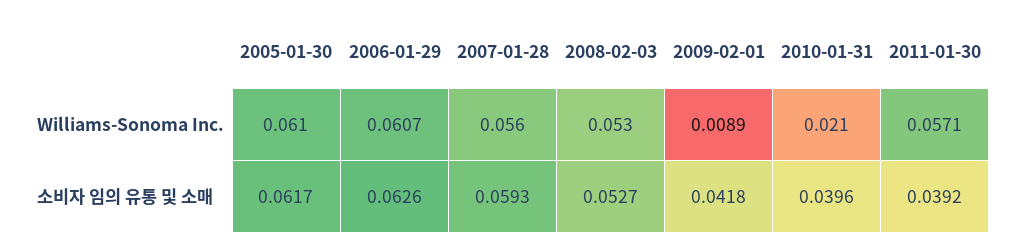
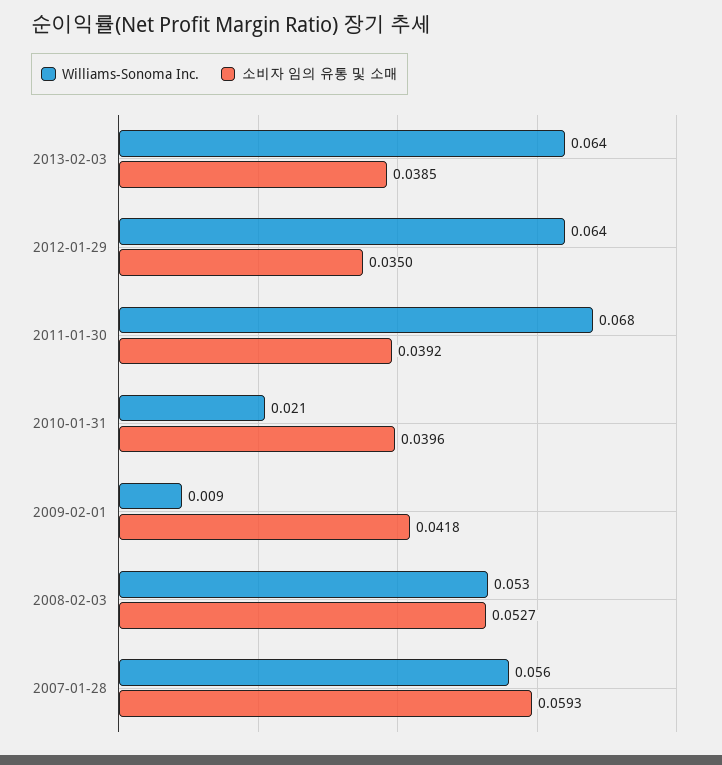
Williams-Sonoma Inc., 2005-01-30: 0.061 -> none
Williams-Sonoma Inc., 2006-01-29: 0.0607 -> none
Williams-Sonoma Inc., 2011-01-30: 0.0571 -> 0.068
소비자 임의 유통 및 소매, 2005-01-30: 0.0617 -> none
소비자 임의 유통 및 소매, 2006-01-29: 0.0626 -> none
Williams-Sonoma Inc., 2013-02-03: none -> 0.064
소비자 임의 유통 및 소매, 2013-02-03: none -> 0.0385
Williams-Sonoma Inc., 2012-01-29: none -> 0.064
소비자 임의 유통 및 소매, 2012-01-29: none -> 0.035

